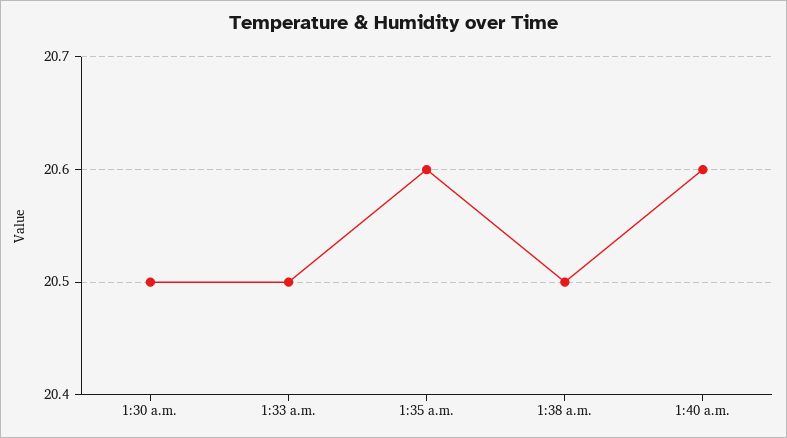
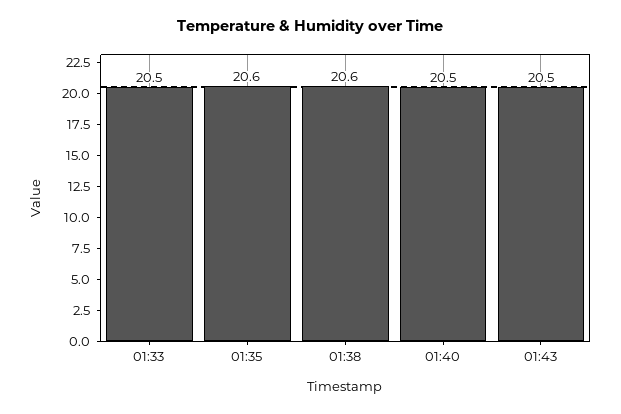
1:30 a.m.: 20.5 -> none
1:38 a.m.: 20.5 -> 20.6
1:40 a.m.: 20.6 -> 20.5
01:43: none -> 20.5

